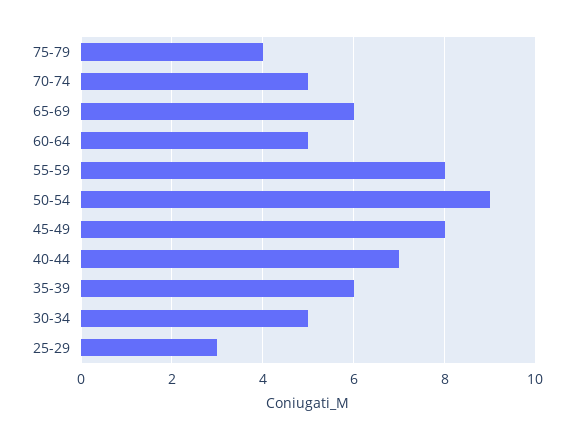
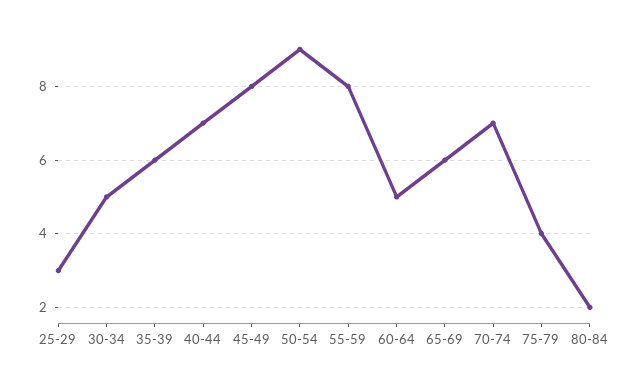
70-74: 5 -> 7
80-84: none -> 2

